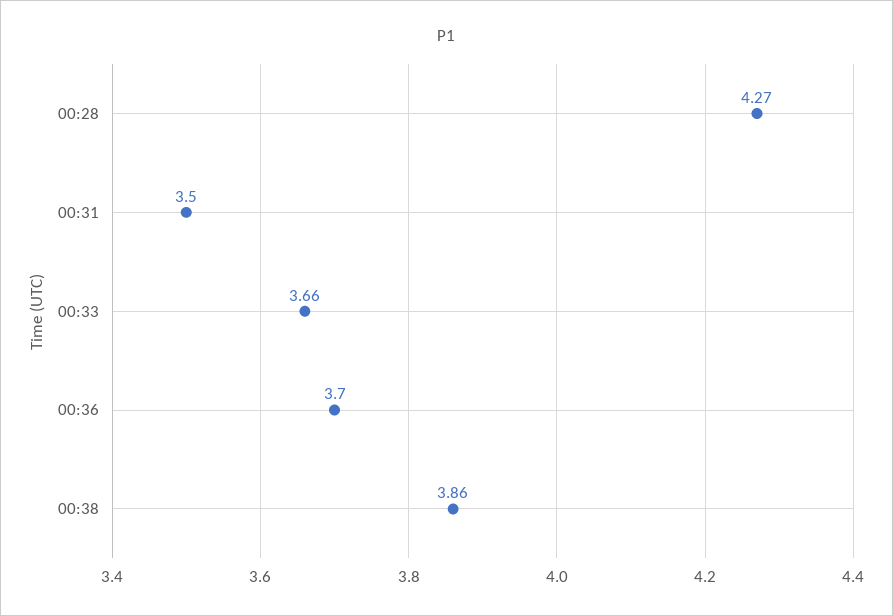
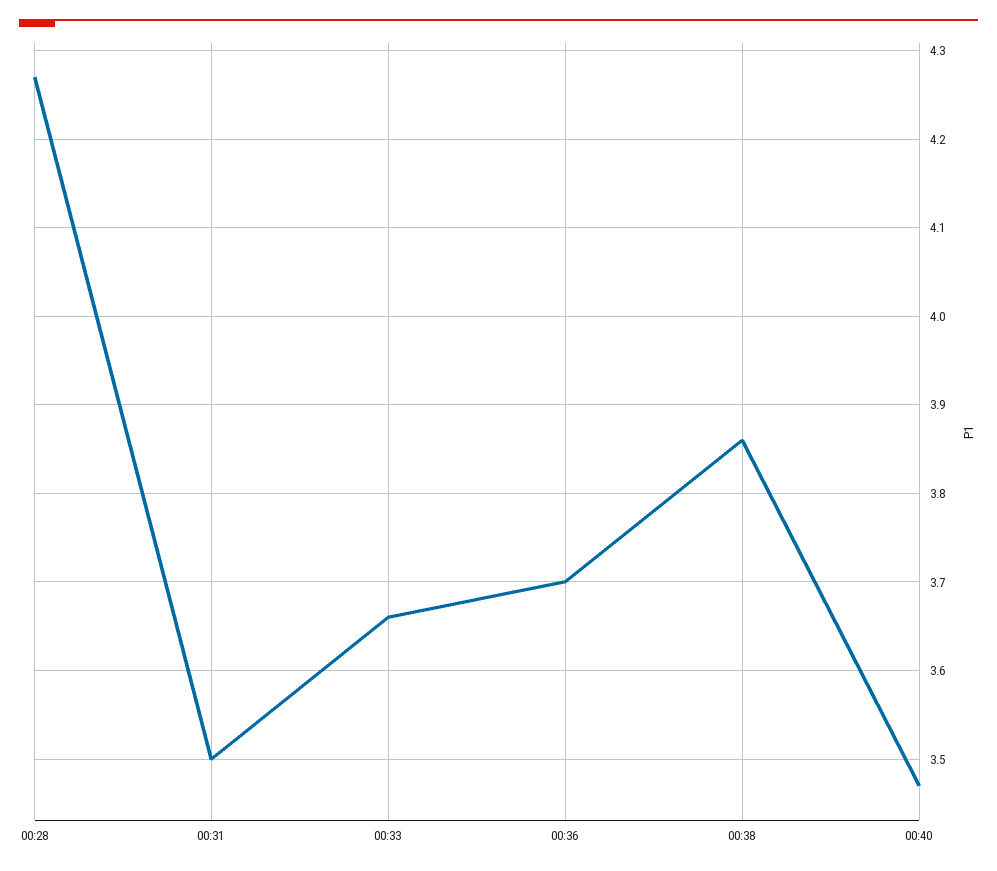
00:40: none -> 3.47

